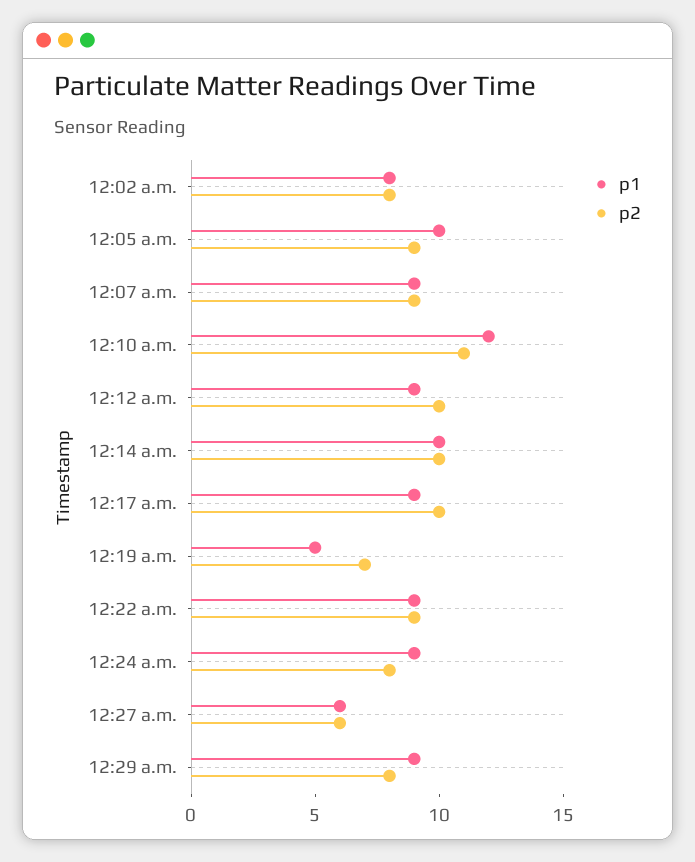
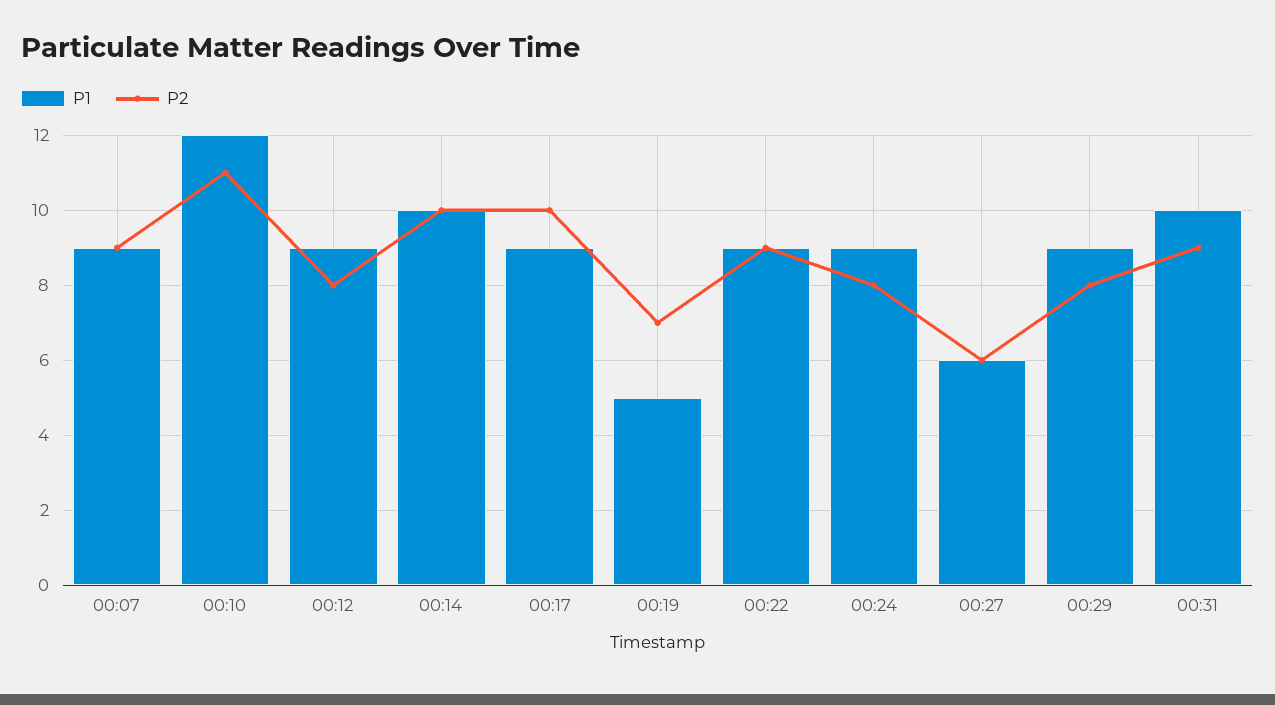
p1, 12:02 a.m.: 8 -> none
p2, 12:02 a.m.: 8 -> none
p1, 12:05 a.m.: 10 -> none
p2, 12:05 a.m.: 9 -> none
p2, 12:12 a.m.: 10 -> 8
p1, 00:31: none -> 10
p2, 00:31: none -> 9

